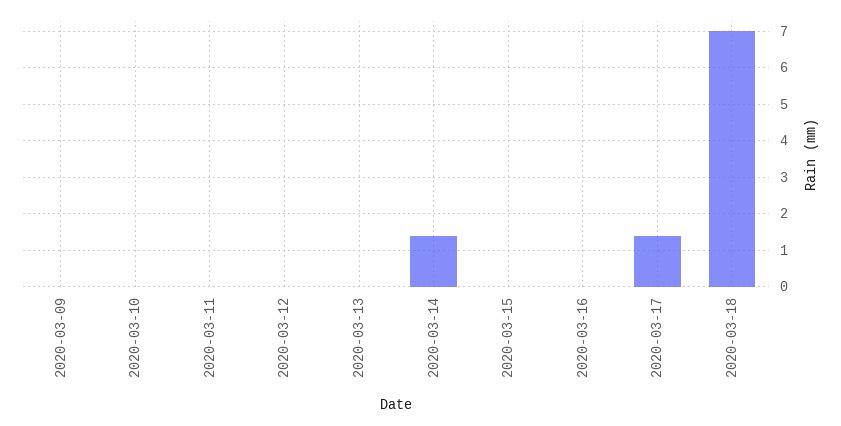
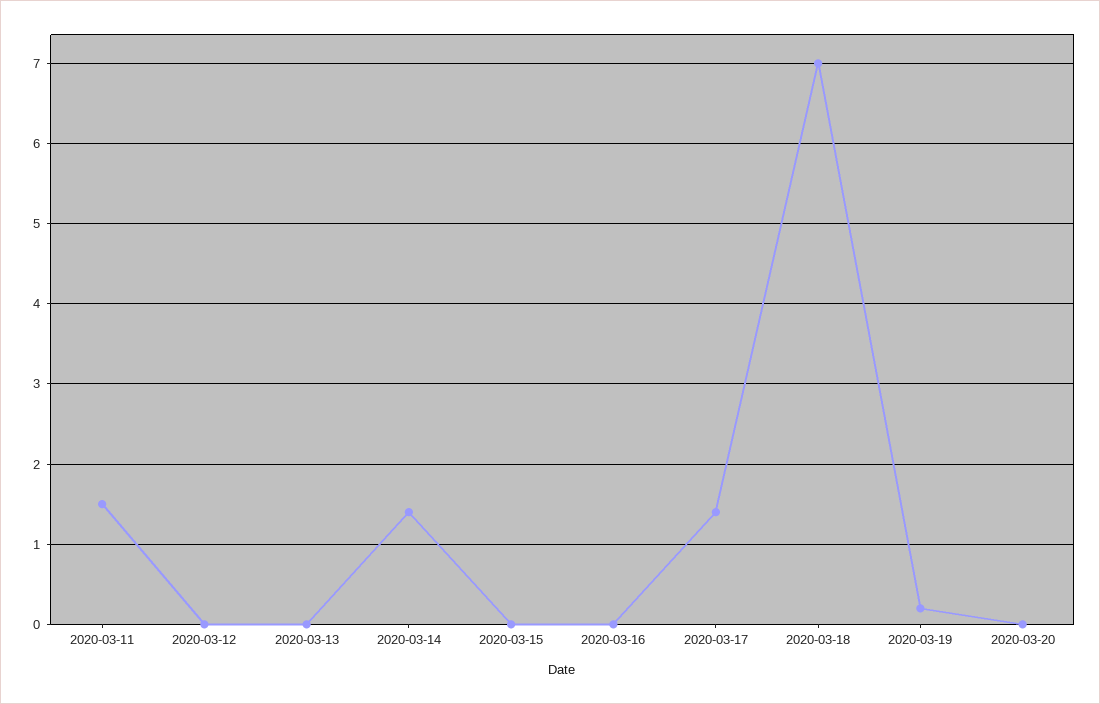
2020-03-09: 0 -> none
2020-03-10: 0 -> none
2020-03-11: 0 -> 1.5
2020-03-19: none -> 0.2
2020-03-20: none -> 0

